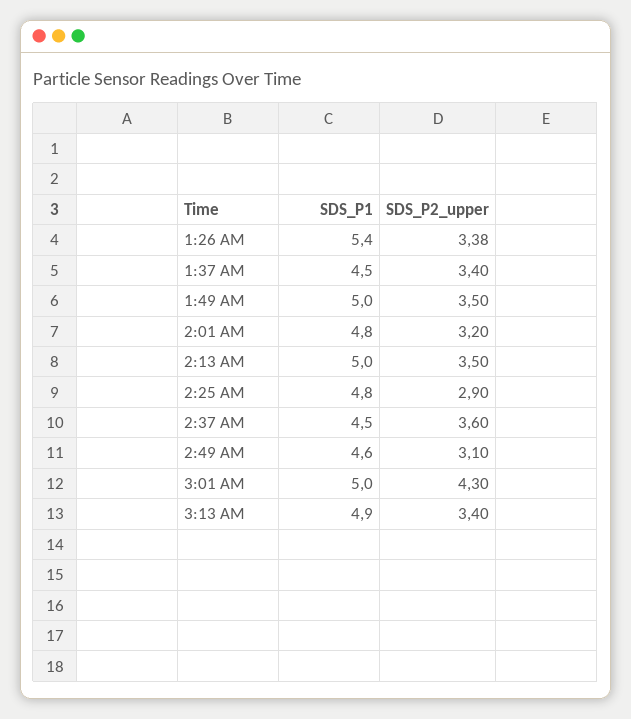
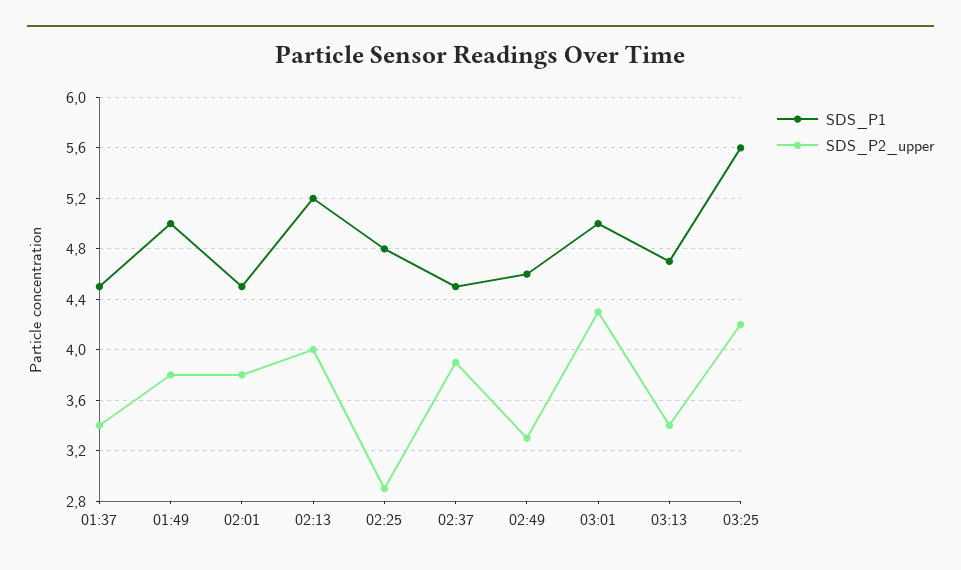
SDS_P1, 1:26 AM: 5.4 -> none
SDS_P2_upper, 1:26 AM: 3.38 -> none
SDS_P2_upper, 1:49 AM: 3.5 -> 3.8
SDS_P1, 2:01 AM: 4.8 -> 4.5
SDS_P2_upper, 2:01 AM: 3.2 -> 3.8
SDS_P1, 2:13 AM: 5 -> 5.2
SDS_P2_upper, 2:13 AM: 3.5 -> 4
SDS_P2_upper, 2:37 AM: 3.6 -> 3.9
SDS_P2_upper, 2:49 AM: 3.1 -> 3.3
SDS_P1, 3:13 AM: 4.9 -> 4.7
SDS_P1, 03:25: none -> 5.6
SDS_P2_upper, 03:25: none -> 4.2

